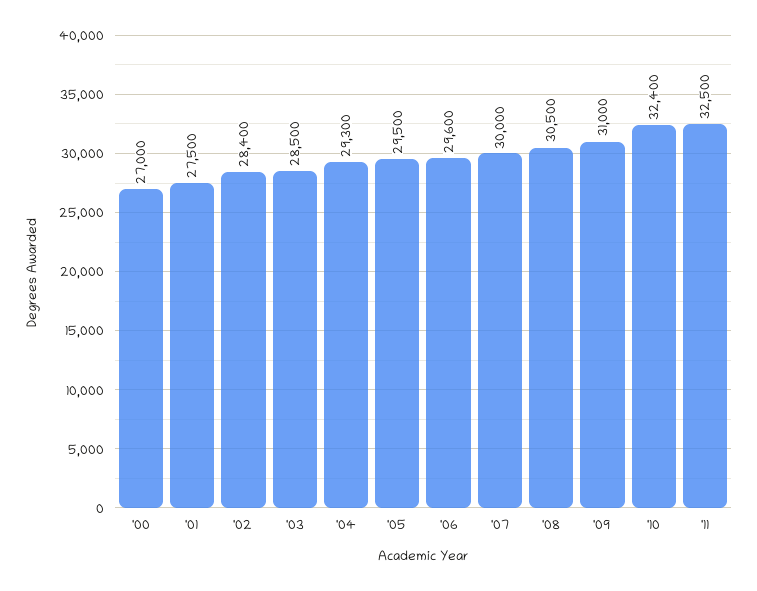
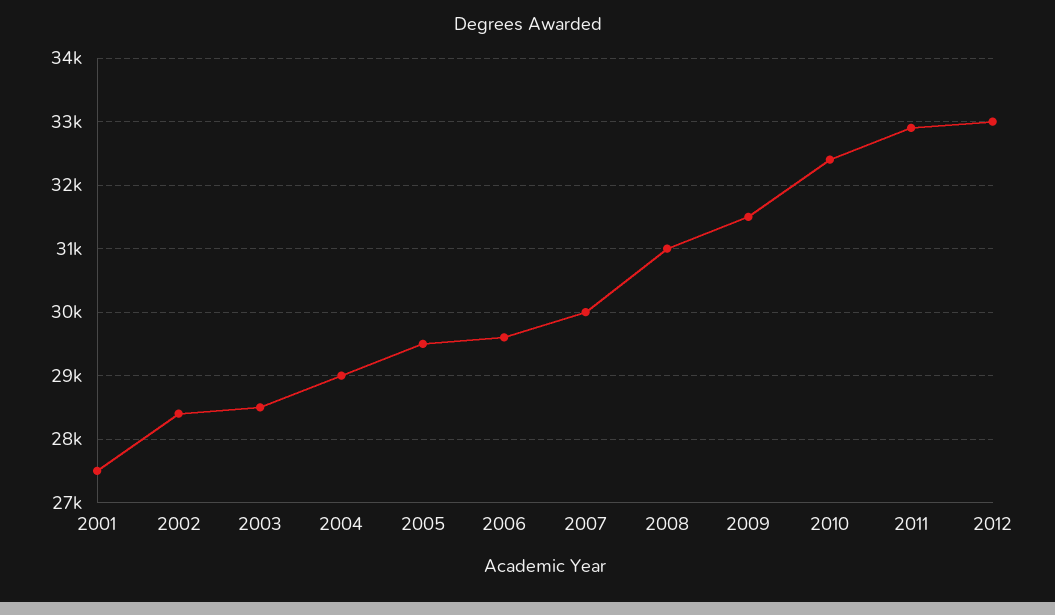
'00: 27000 -> none
'04: 29300 -> 29000
'08: 30500 -> 31000
'09: 31000 -> 31500
'11: 32500 -> 32900
2012: none -> 33000

